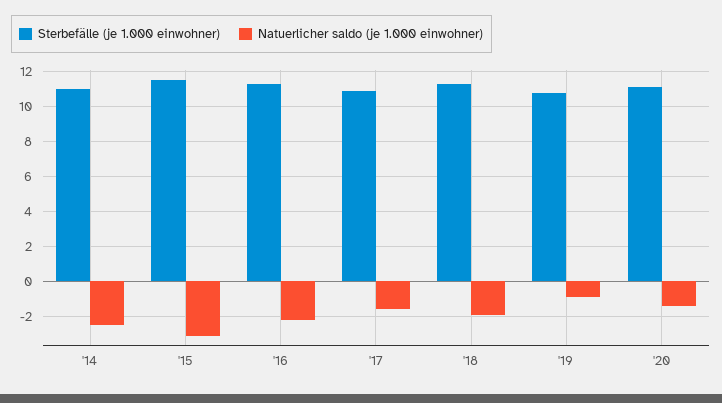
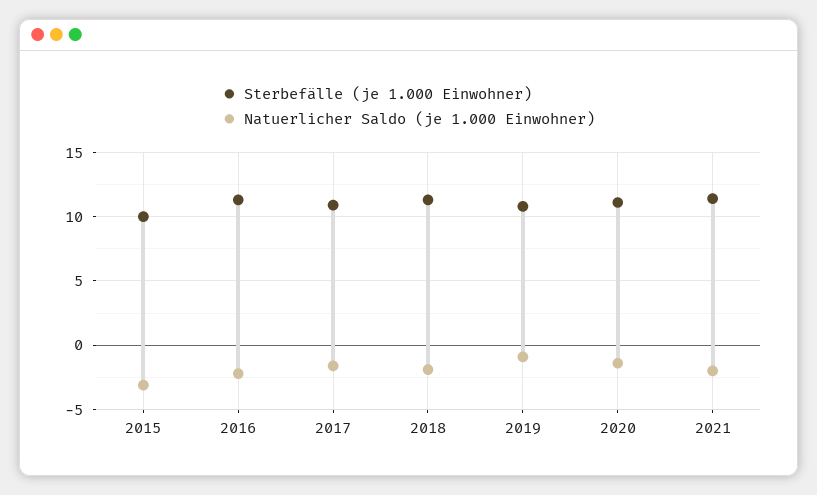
Sterbefälle (je 1.000 einwohner), '14: 11 -> none
Natuerlicher saldo (je 1.000 einwohner), '14: -2.5 -> none
Sterbefälle (je 1.000 einwohner), '15: 11.5 -> 10
Sterbefälle (je 1.000 einwohner), 2021: none -> 11.5
Natuerlicher saldo (je 1.000 einwohner), 2021: none -> -2

